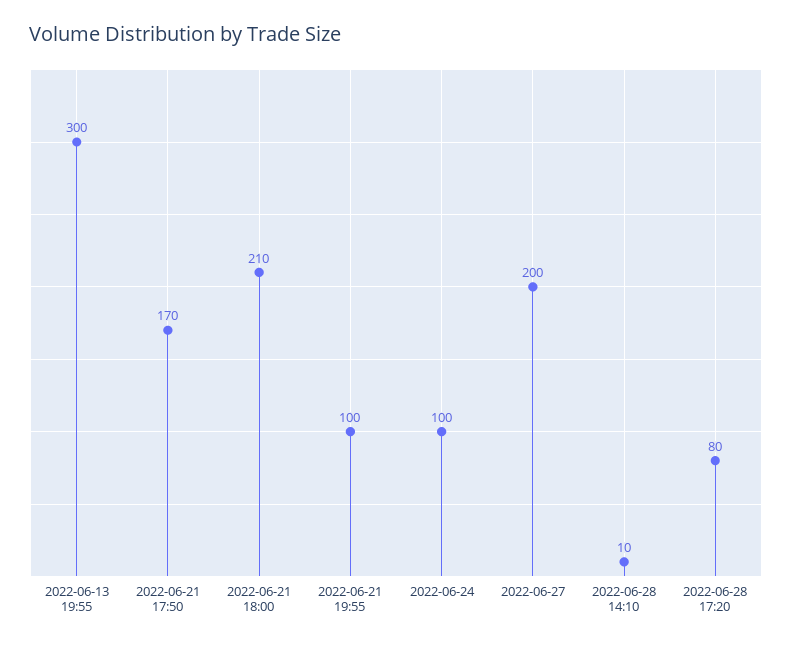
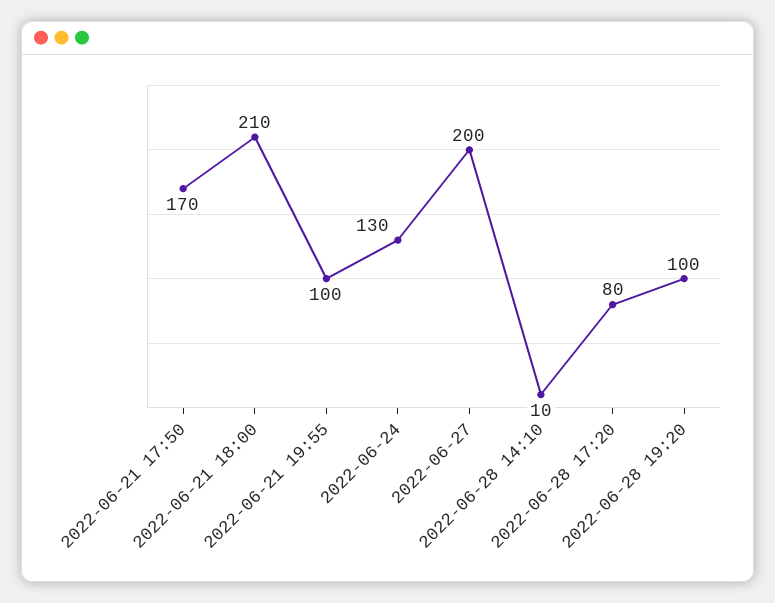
2022-06-13 19:55: 300 -> none
2022-06-24: 100 -> 130
2022-06-28 19:20: none -> 100

